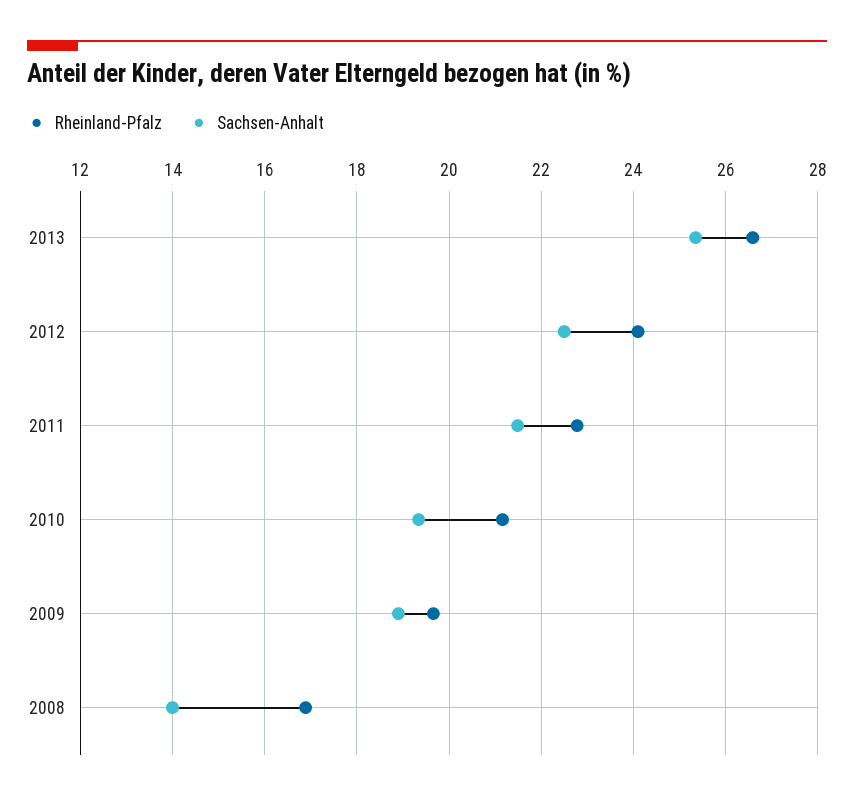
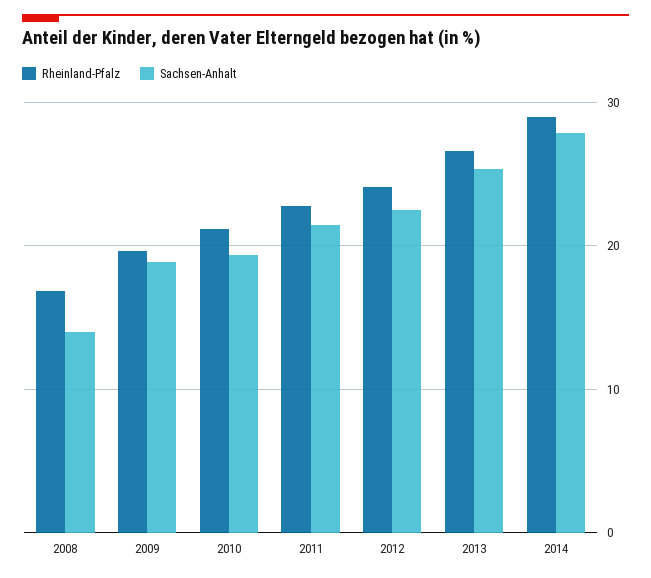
Rheinland-Pfalz, 2014: none -> 29
Sachsen-Anhalt, 2014: none -> 28

